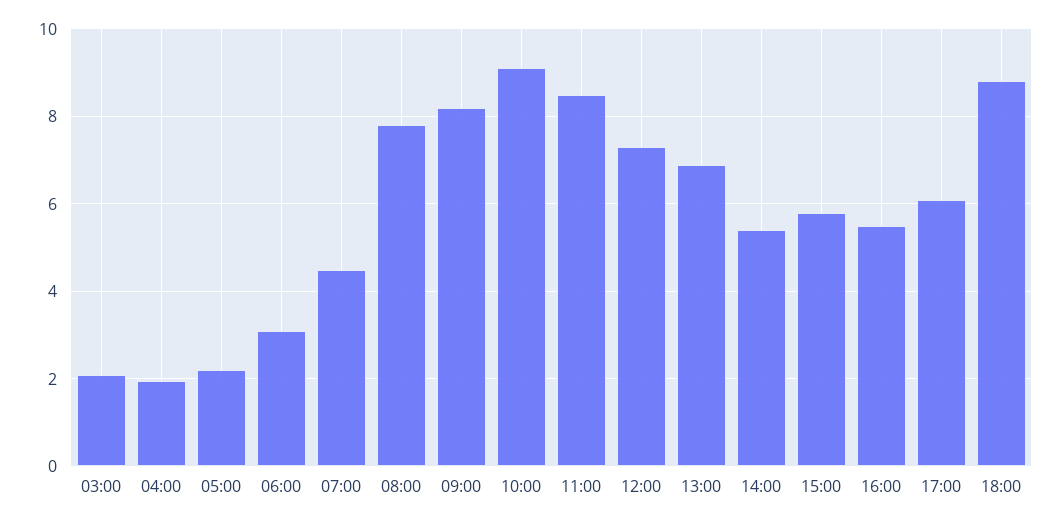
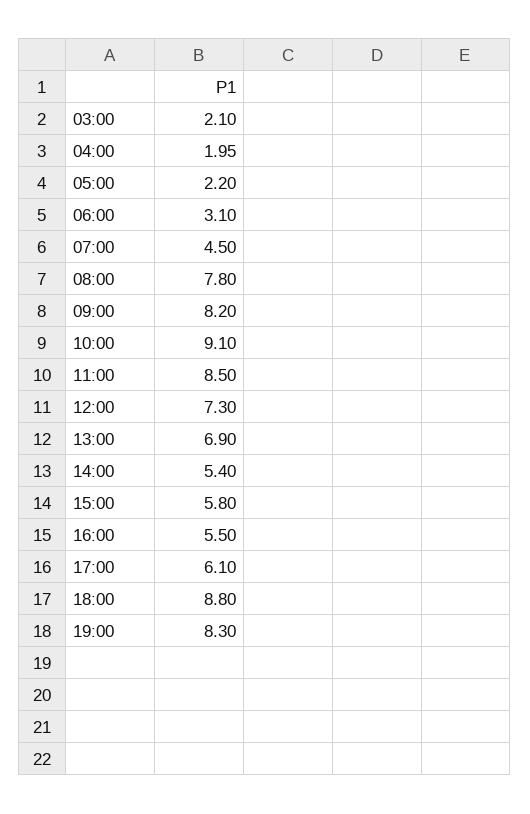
19:00: none -> 8.3

